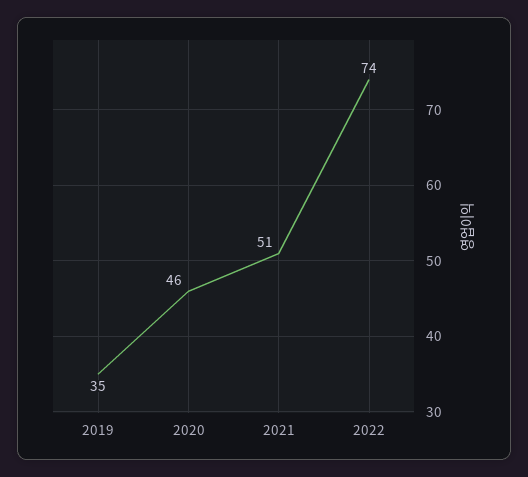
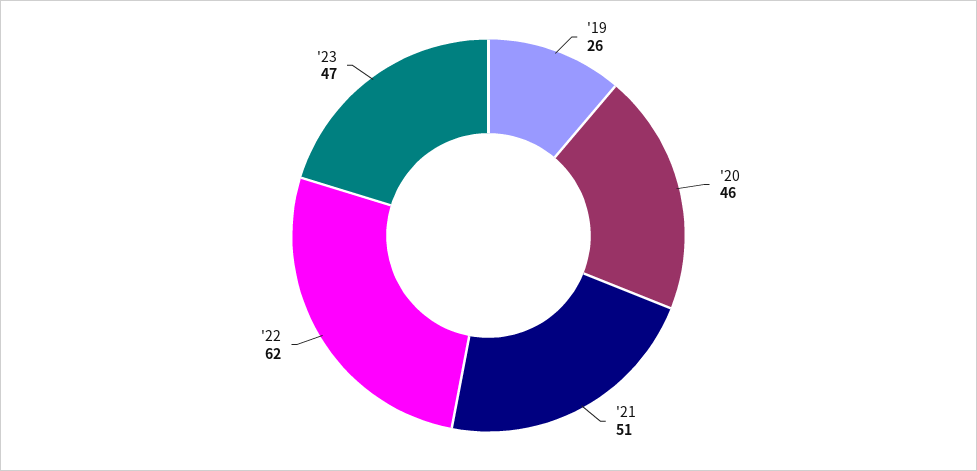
2019: 35 -> 26
2022: 74 -> 62
'23: none -> 47

